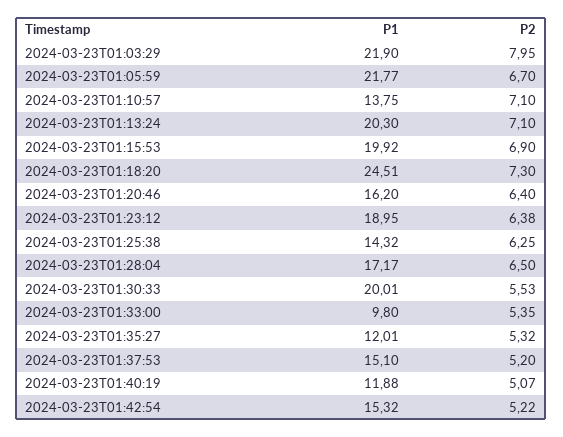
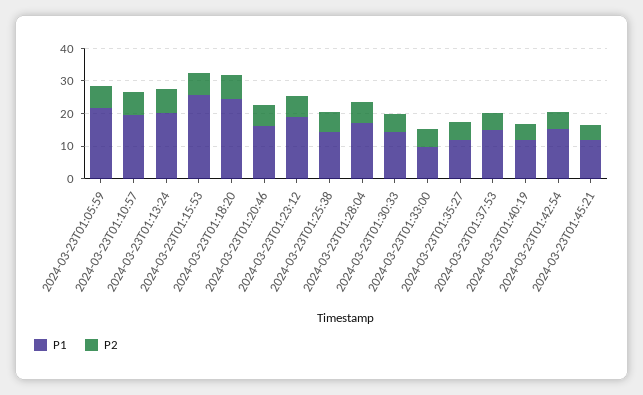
P1, 2024-03-23T01:03:29: 21.9 -> none
P2, 2024-03-23T01:03:29: 7.95 -> none
P1, 2024-03-23T01:10:57: 13.75 -> 20
P1, 2024-03-23T01:15:53: 19.92 -> 25
P1, 2024-03-23T01:30:33: 20.01 -> 15
P1, 2024-03-23T01:45:21: none -> 12.5
P2, 2024-03-23T01:45:21: none -> 5

